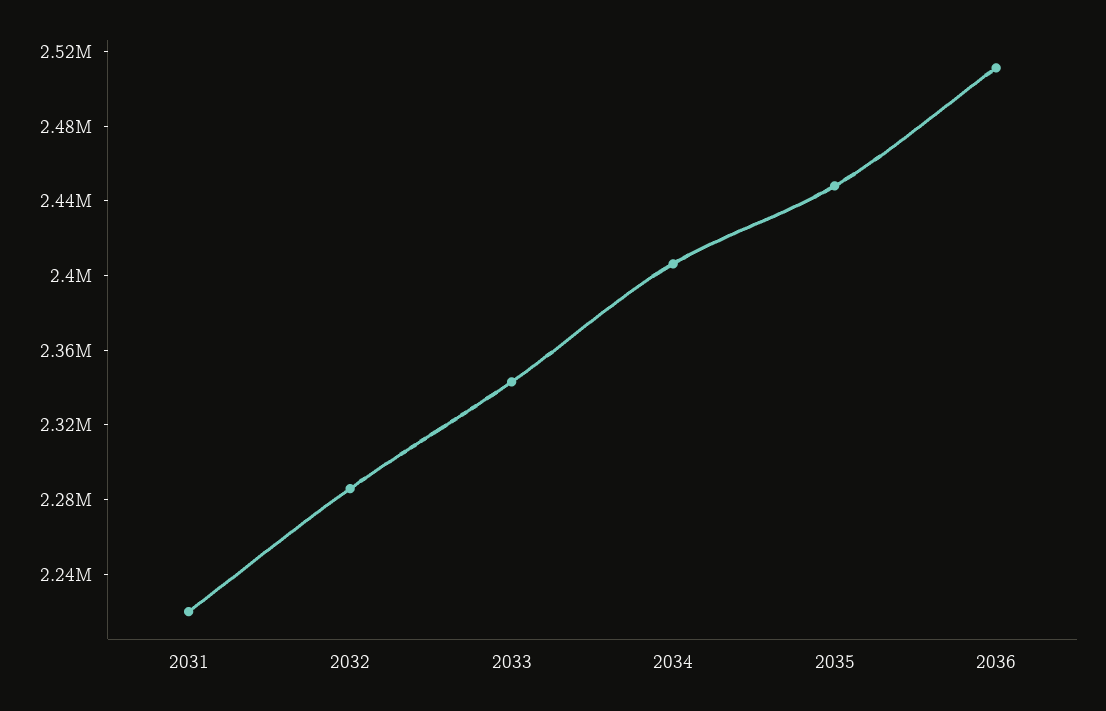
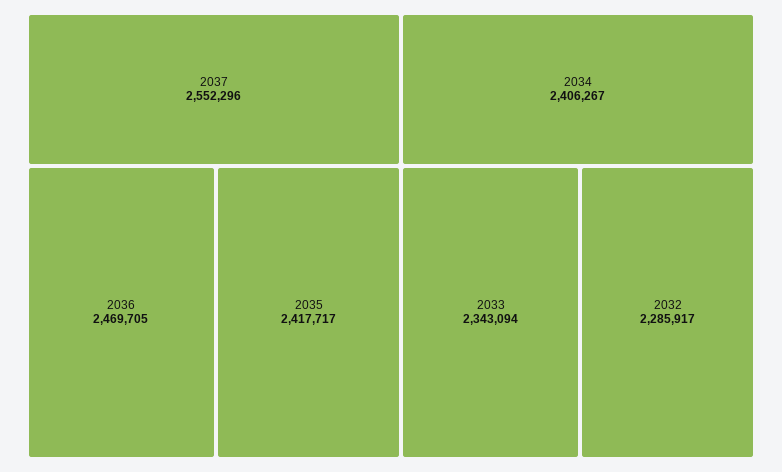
2031: 2220000 -> none
2035: 2450000 -> 2417717
2036: 2510000 -> 2469705
2037: none -> 2552296

